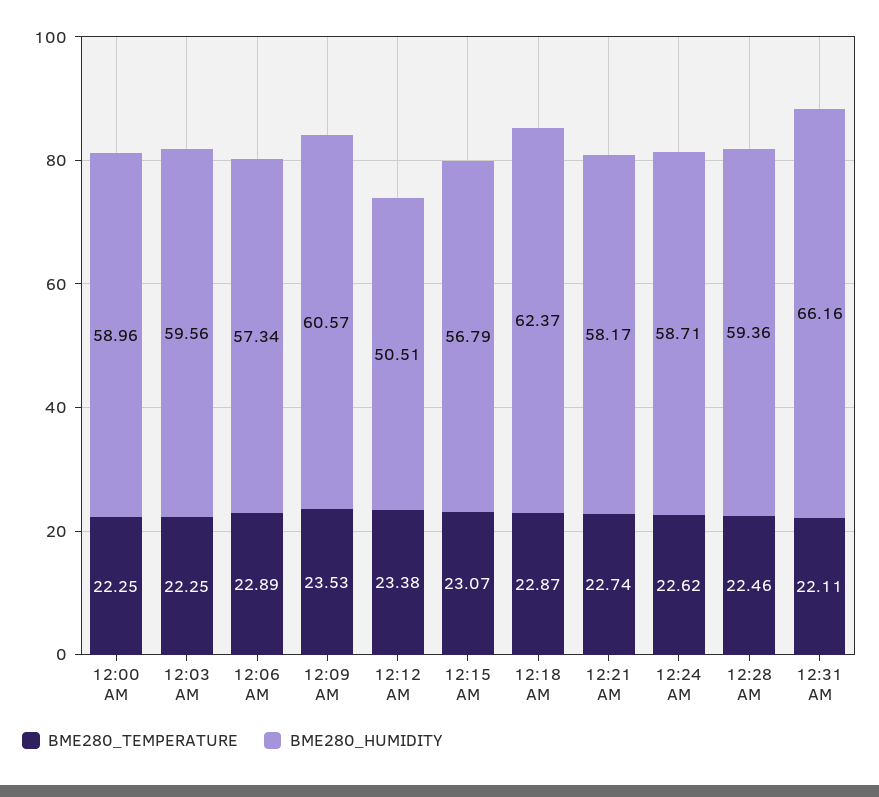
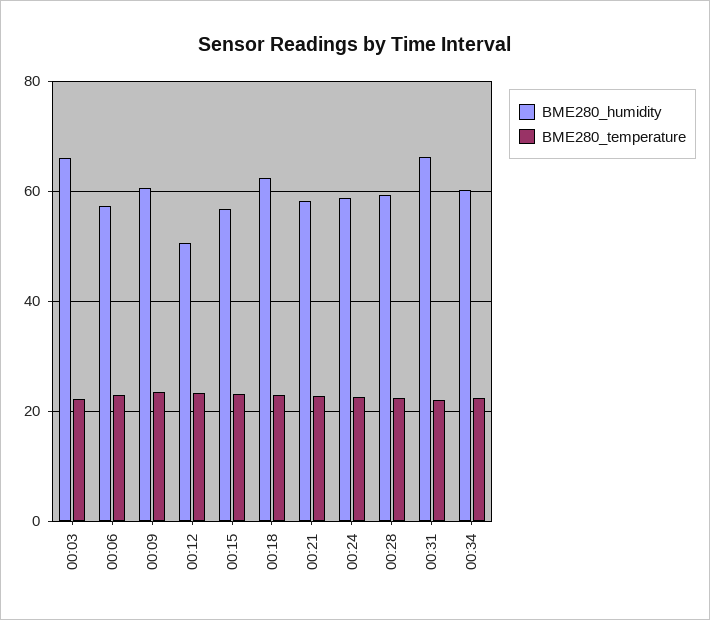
BME280_TEMPERATURE, 12:00 AM: 22.25 -> none
BME280_HUMIDITY, 12:00 AM: 58.96 -> none
BME280_HUMIDITY, 12:03 AM: 59.56 -> 66
BME280_HUMIDITY, 00:34: none -> 60
BME280_TEMPERATURE, 00:34: none -> 22

